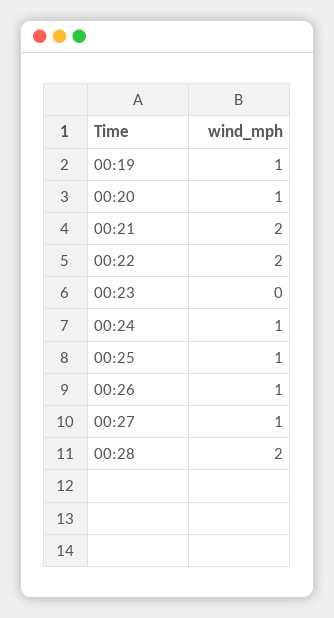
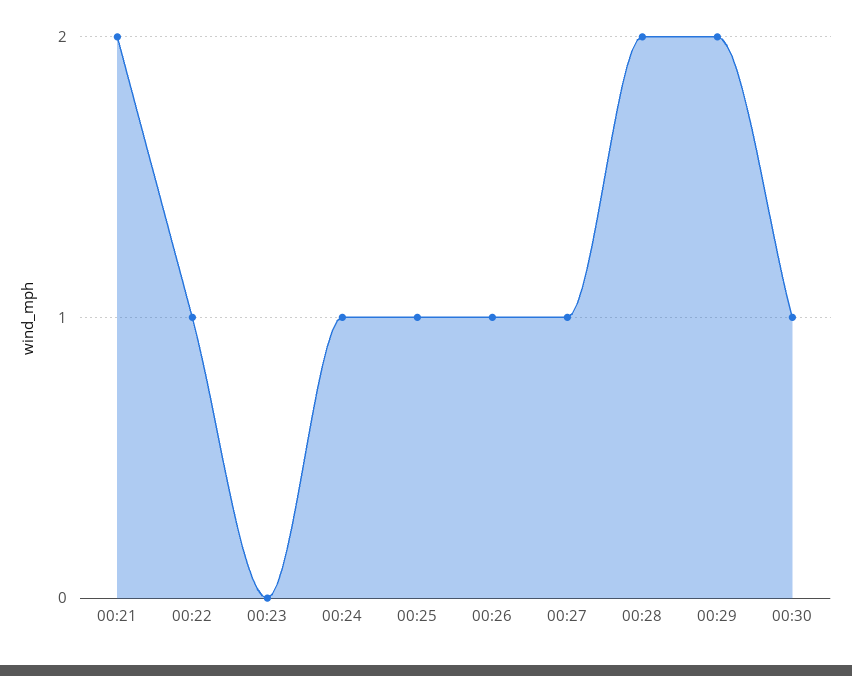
00:19: 1 -> none
00:20: 1 -> none
00:22: 2 -> 1
00:29: none -> 2
00:30: none -> 1

